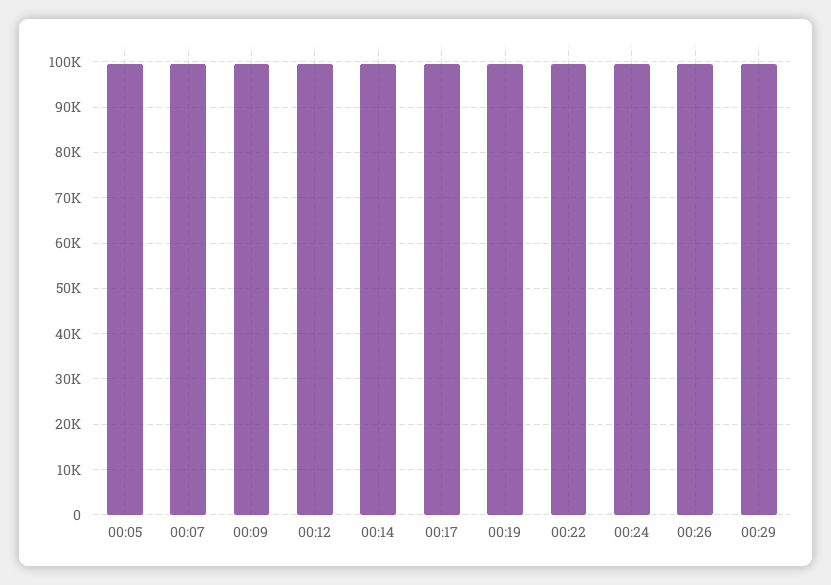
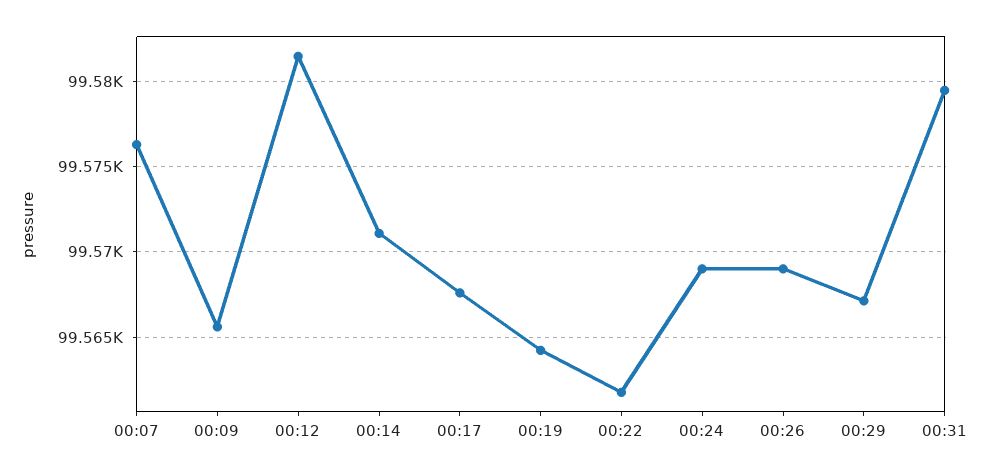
00:05: 100000 -> none
00:31: none -> 99579.5

